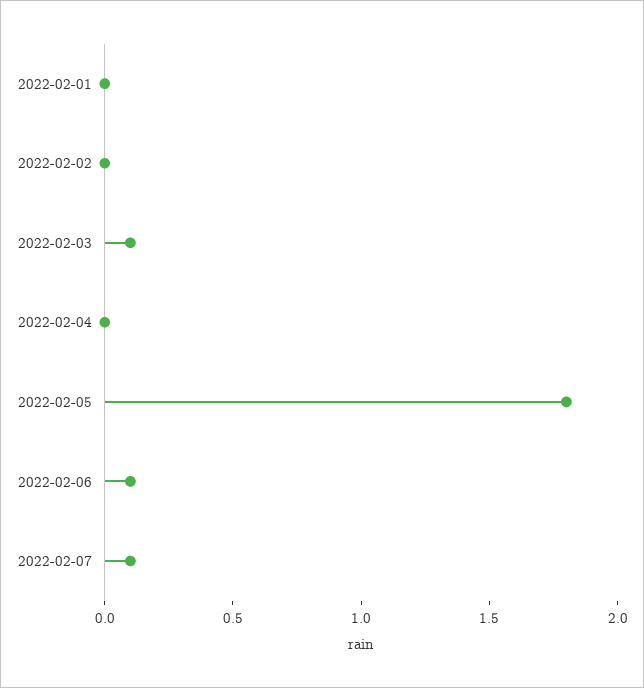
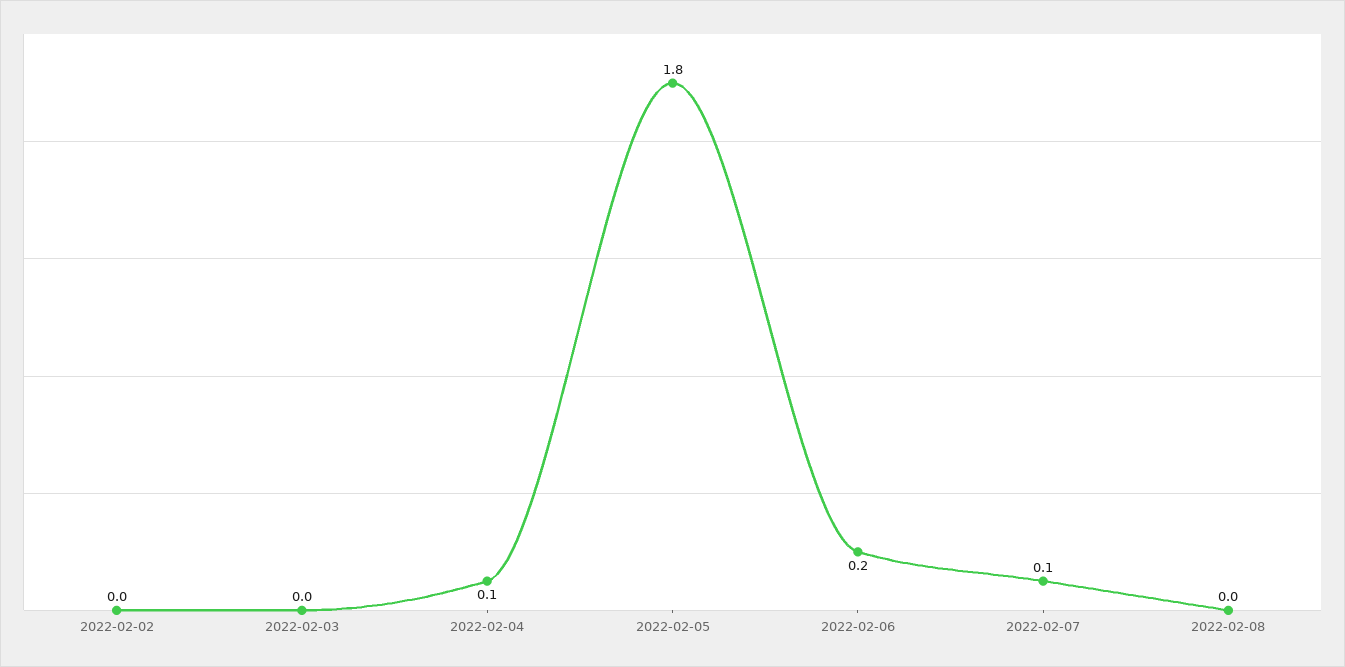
2022-02-01: 0 -> none
2022-02-03: 0.1 -> 0
2022-02-04: 0 -> 0.1
2022-02-06: 0.1 -> 0.2
2022-02-08: none -> 0

